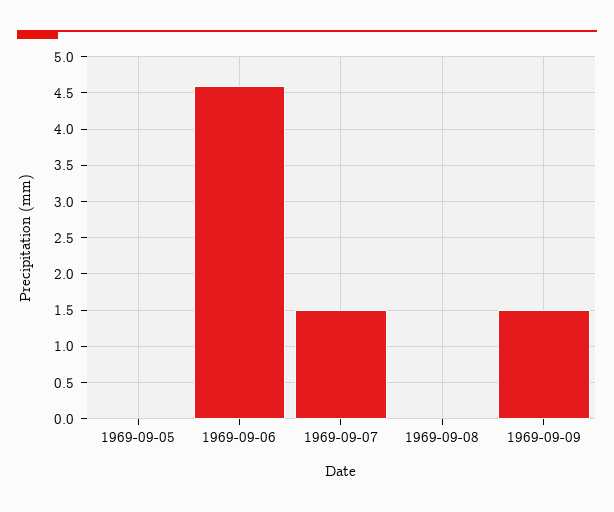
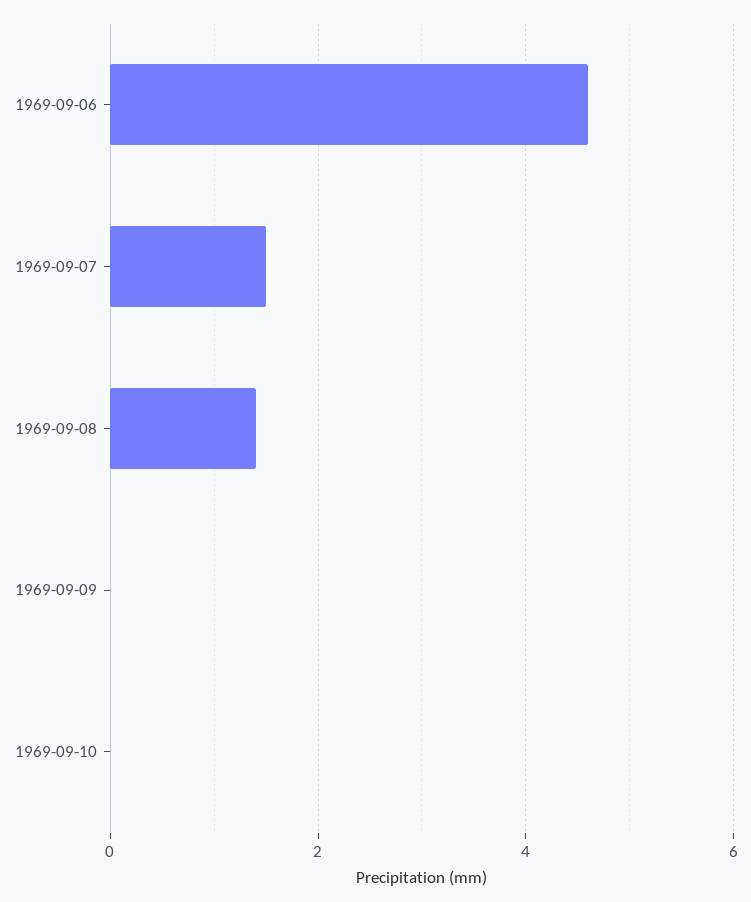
1969-09-05: 0 -> none
1969-09-08: 0 -> 1.5
1969-09-09: 1.5 -> 0
1969-09-10: none -> 0

